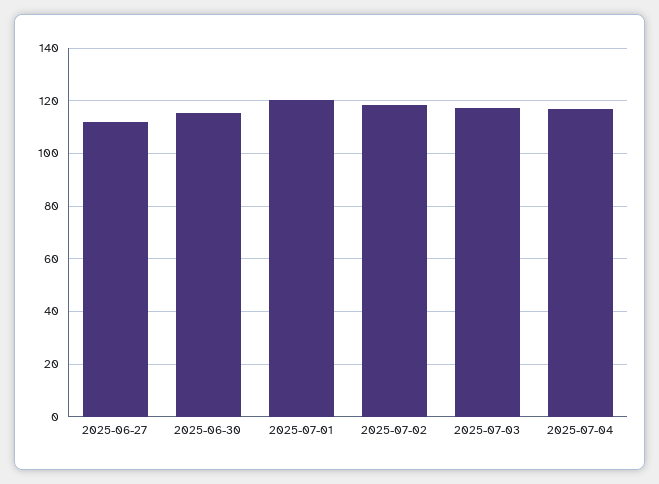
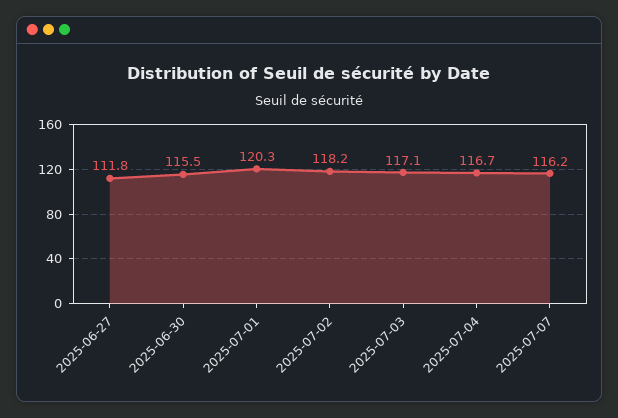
2025-07-07: none -> 116.2

